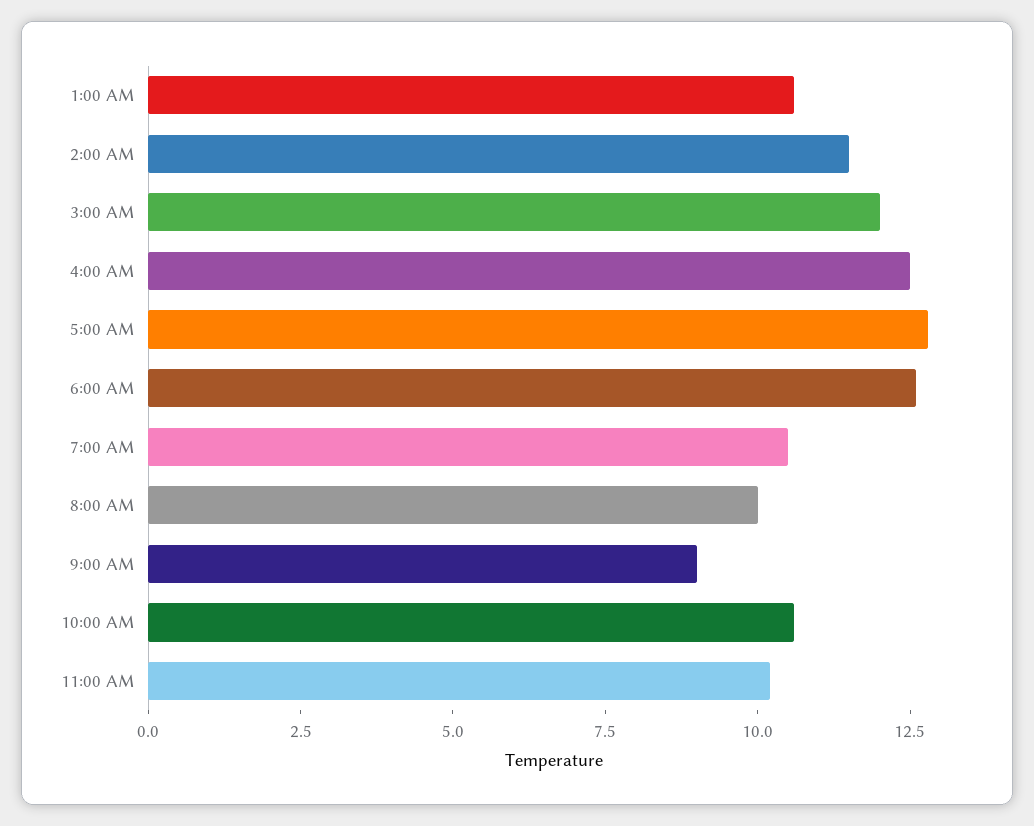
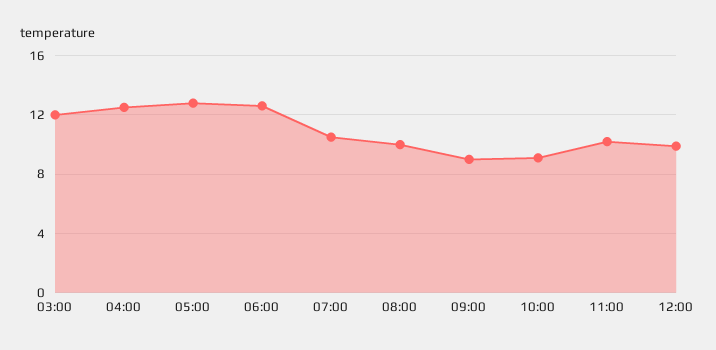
1:00 AM: 10.5 -> none
2:00 AM: 11.5 -> none
10:00 AM: 10.5 -> 9
12:00: none -> 10

